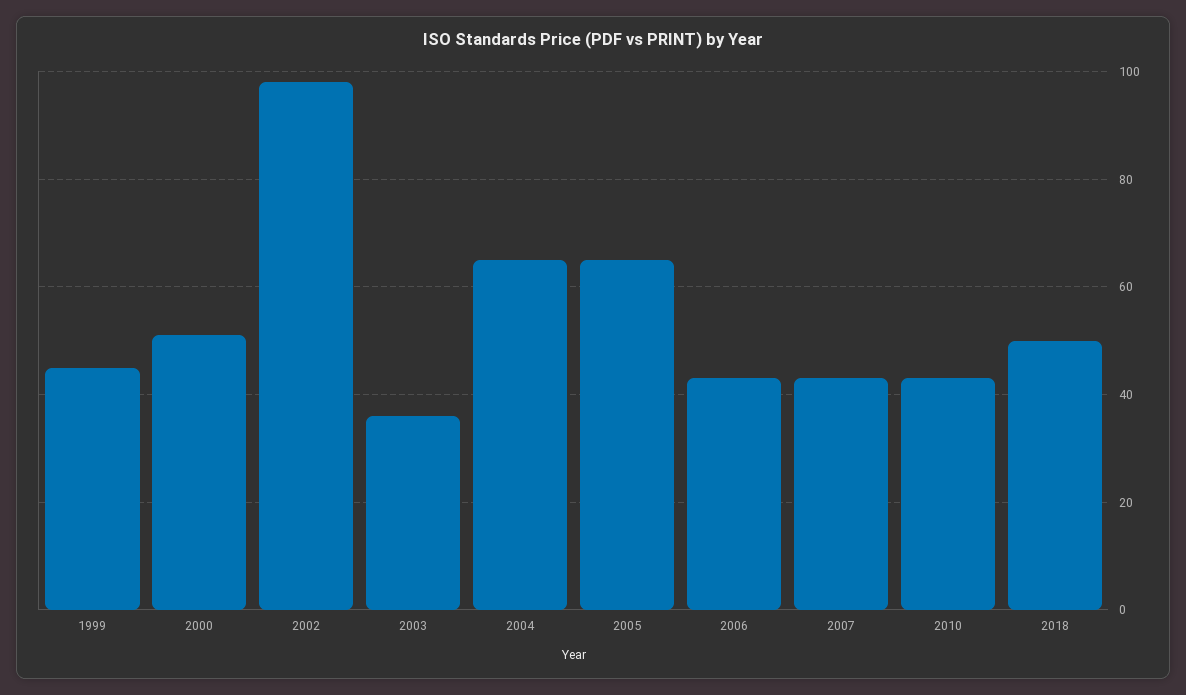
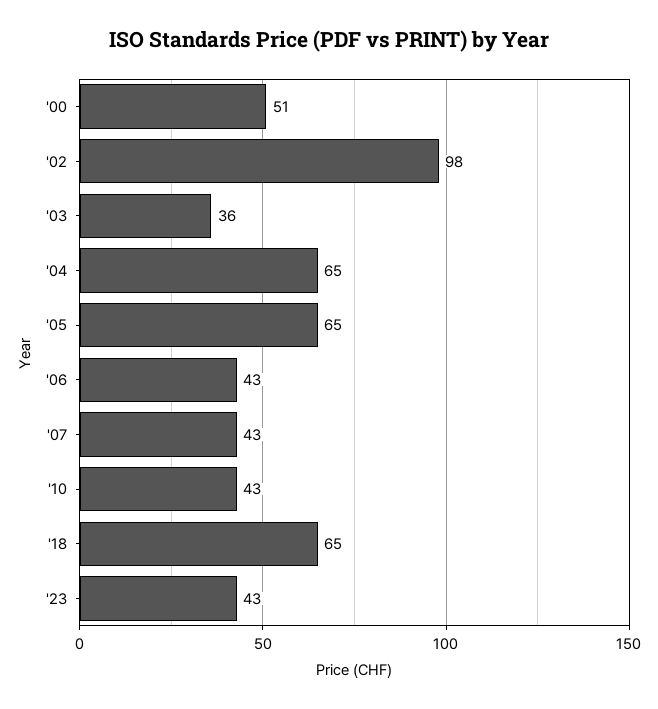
1999: 45 -> none
2018: 50 -> 65
'23: none -> 43

